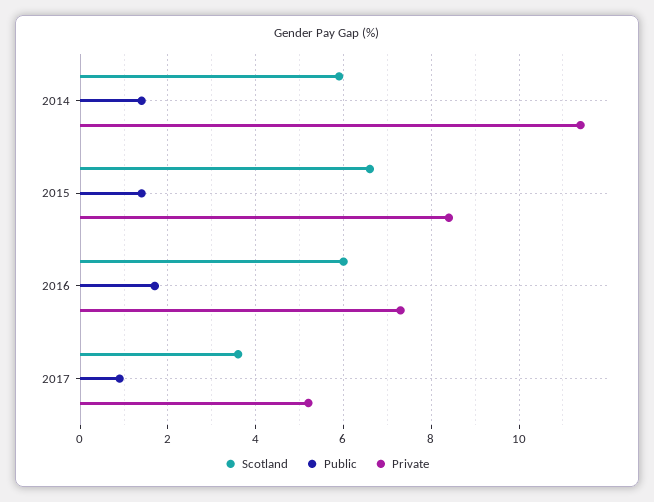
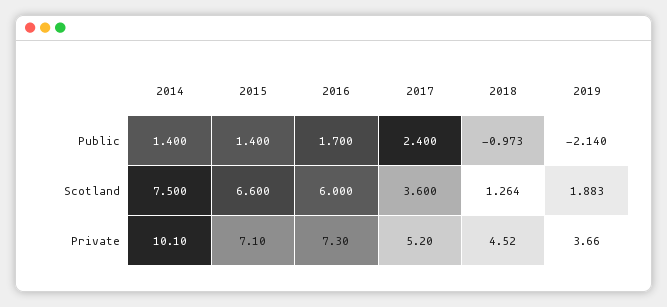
Scotland, 2014: 6 -> 7.5
Private, 2014: 11.5 -> 10.1
Private, 2015: 8.5 -> 7.1
Public, 2017: 1 -> 2.4
Public, 2018: none -> -0.973
Public, 2019: none -> -2.14
Scotland, 2018: none -> 1.264
Scotland, 2019: none -> 1.883
Private, 2018: none -> 4.52
Private, 2019: none -> 3.66

